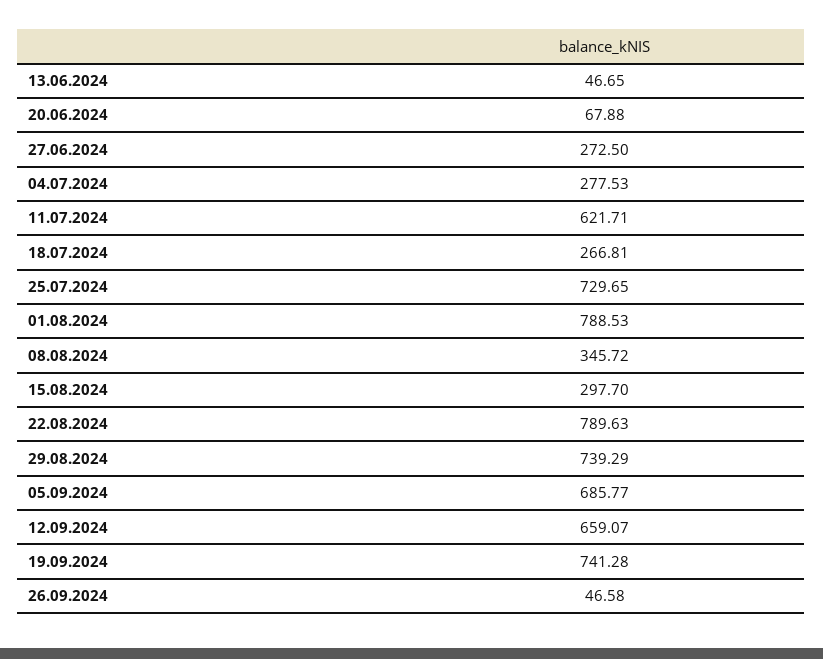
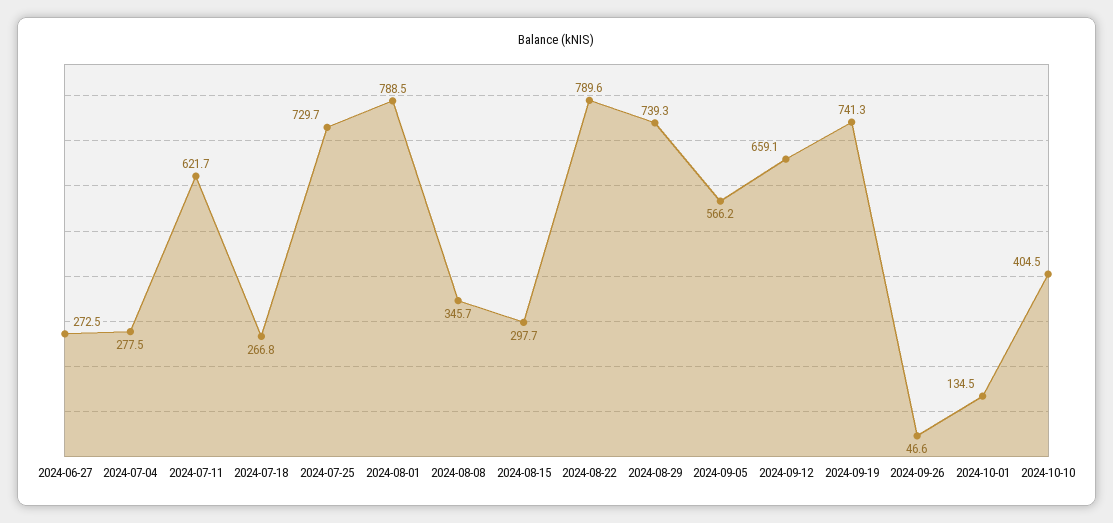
13.06.2024: 46.65 -> none
20.06.2024: 67.88 -> none
05.09.2024: 685.77 -> 566.2
2024-10-01: none -> 134.5
2024-10-10: none -> 404.5

